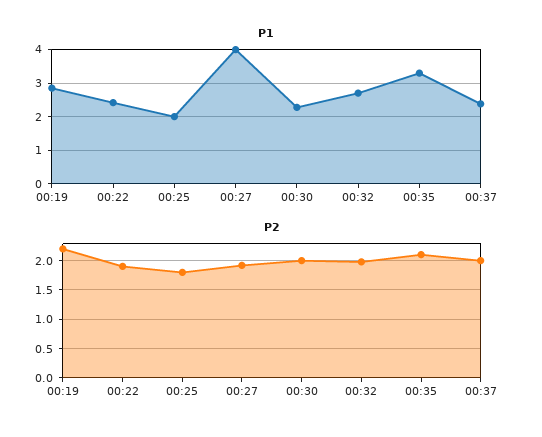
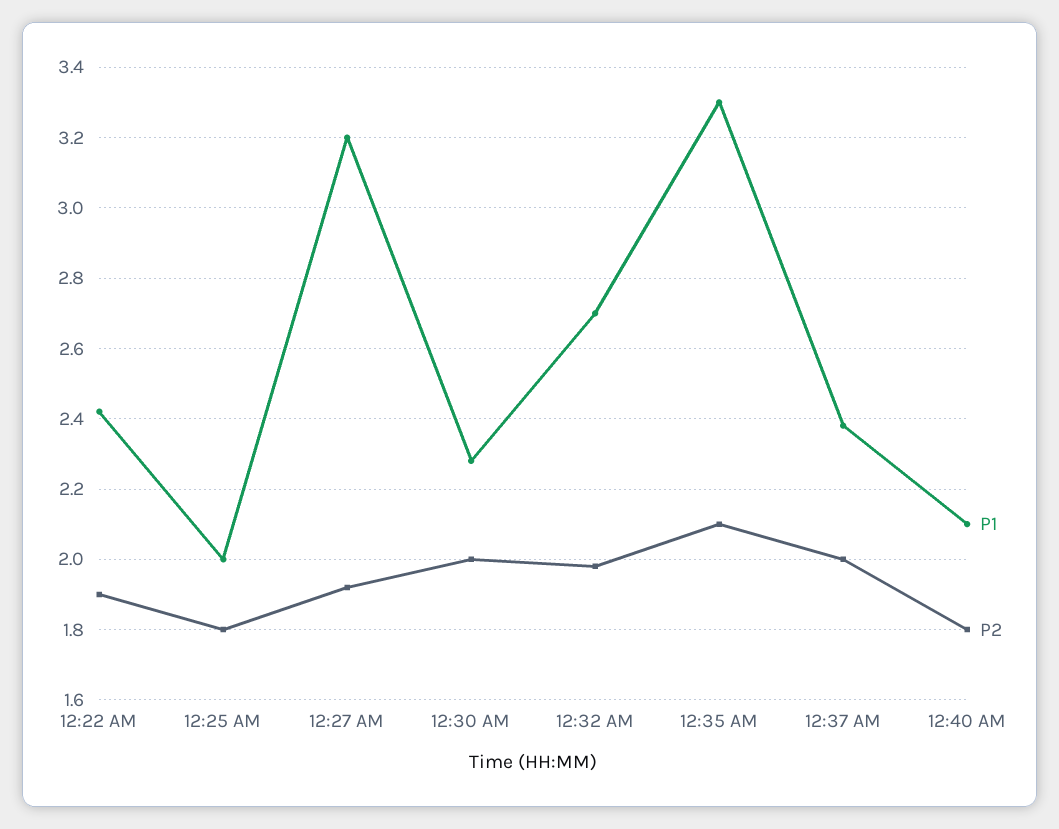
P1, 00:19: 2.8 -> none
P1, 00:27: 4 -> 3.2
P2, 00:19: 2.25 -> none
P1, 12:40 AM: none -> 2.1
P2, 12:40 AM: none -> 1.8

